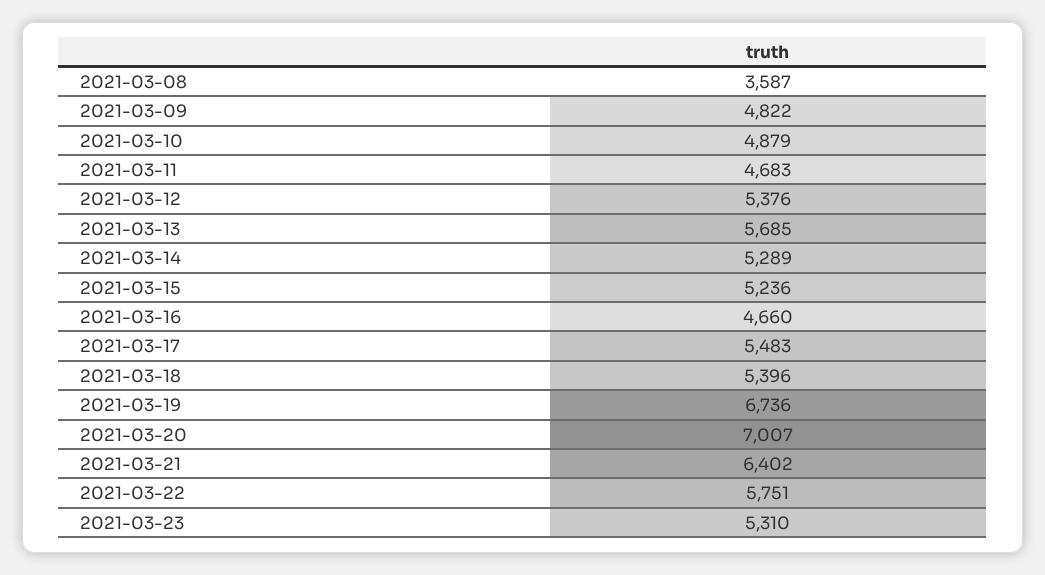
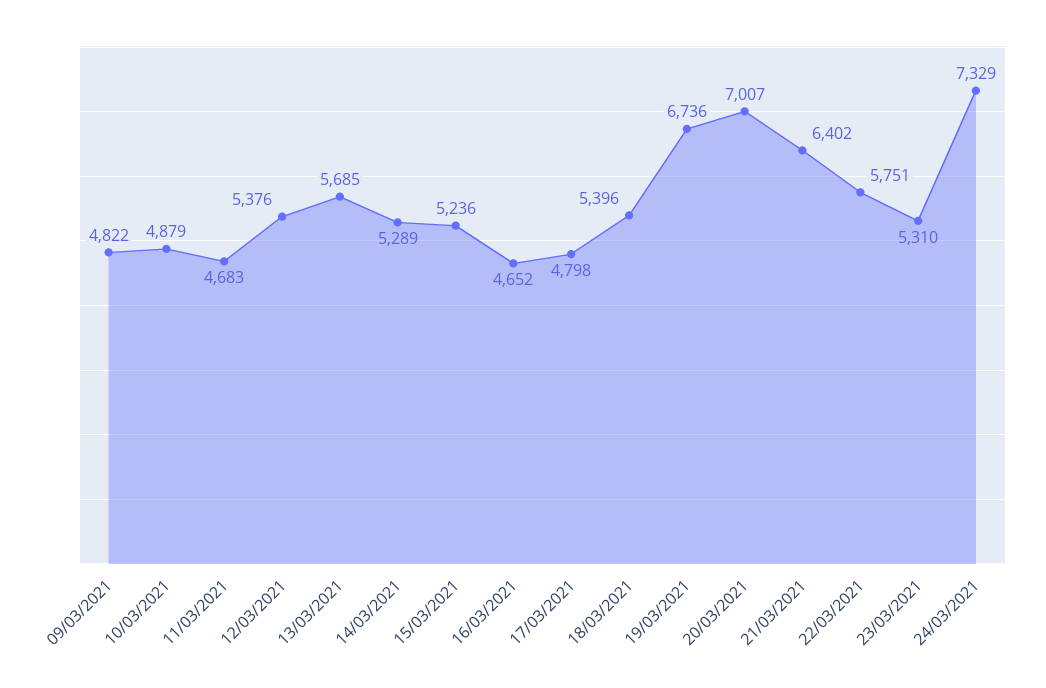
2021-03-08: 3587 -> none
2021-03-16: 4660 -> 4652
2021-03-17: 5483 -> 4798
24/03/2021: none -> 7329

